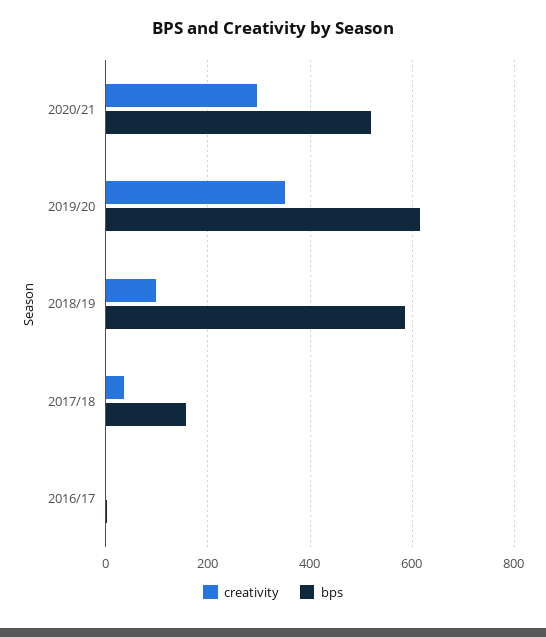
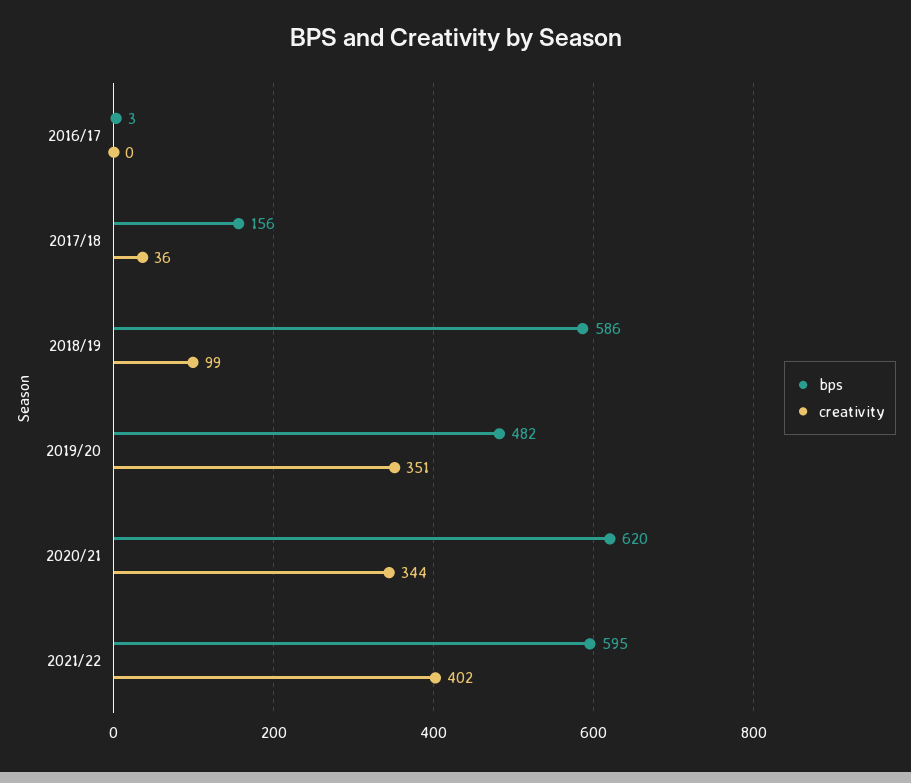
creativity, 2020/21: 300 -> 344
bps, 2020/21: 520 -> 620
bps, 2019/20: 620 -> 482
bps, 2021/22: none -> 595
creativity, 2021/22: none -> 402

